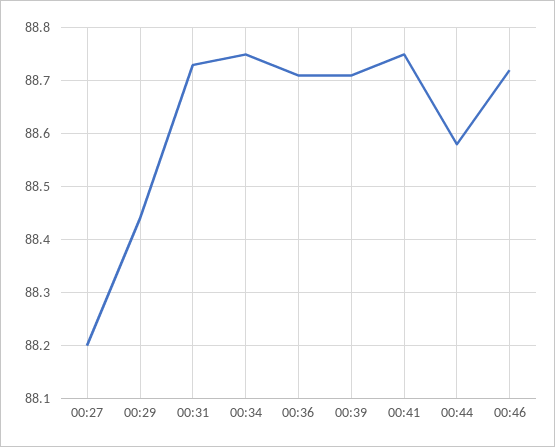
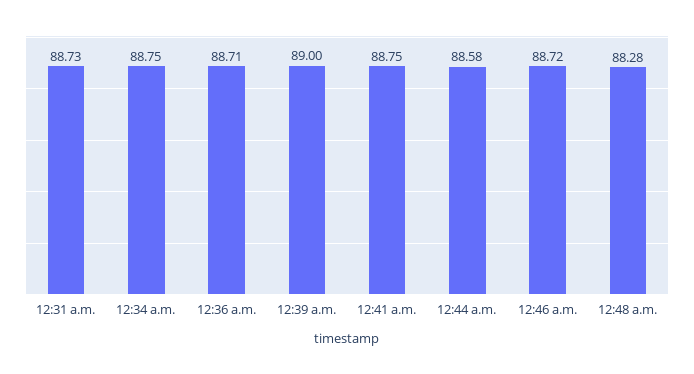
00:27: 88.2 -> none
00:29: 88.45 -> none
00:39: 88.7 -> 89
12:48 a.m.: none -> 88.28

